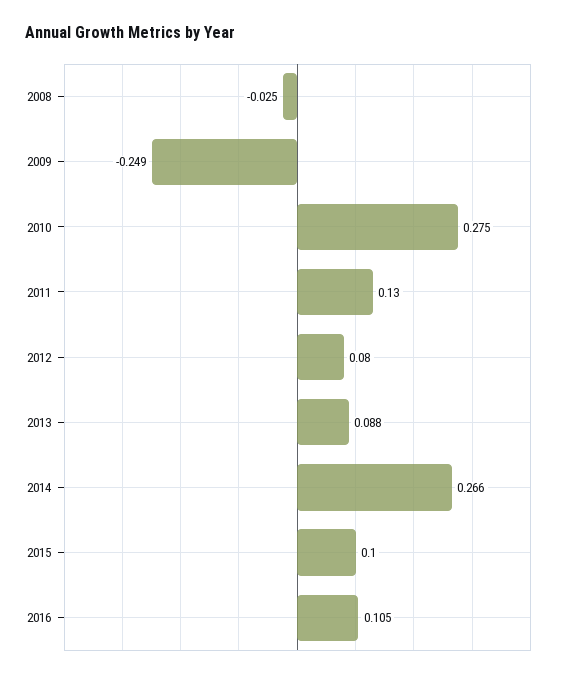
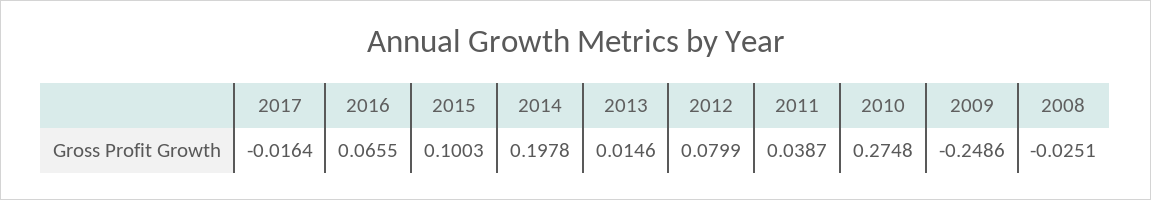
2011: 0.13 -> 0.0387
2013: 0.088 -> 0.0146
2014: 0.266 -> 0.1978
2016: 0.105 -> 0.0655
2017: none -> -0.0164

